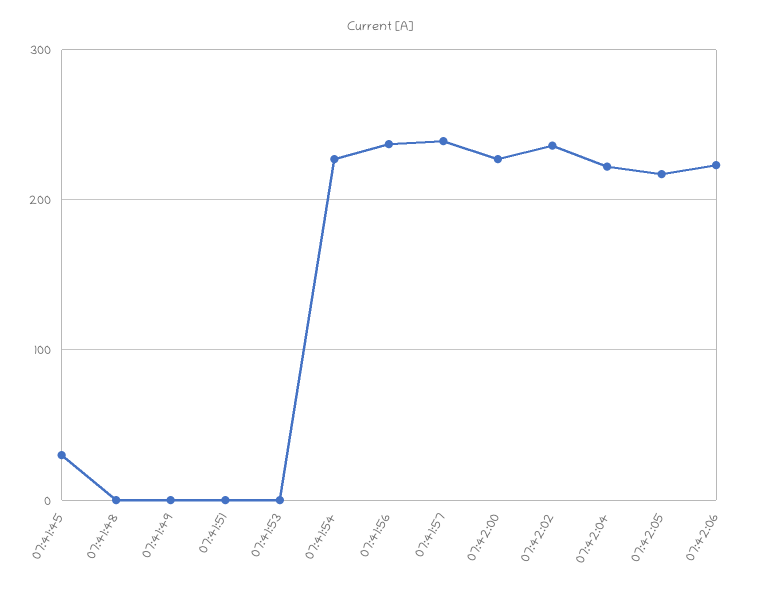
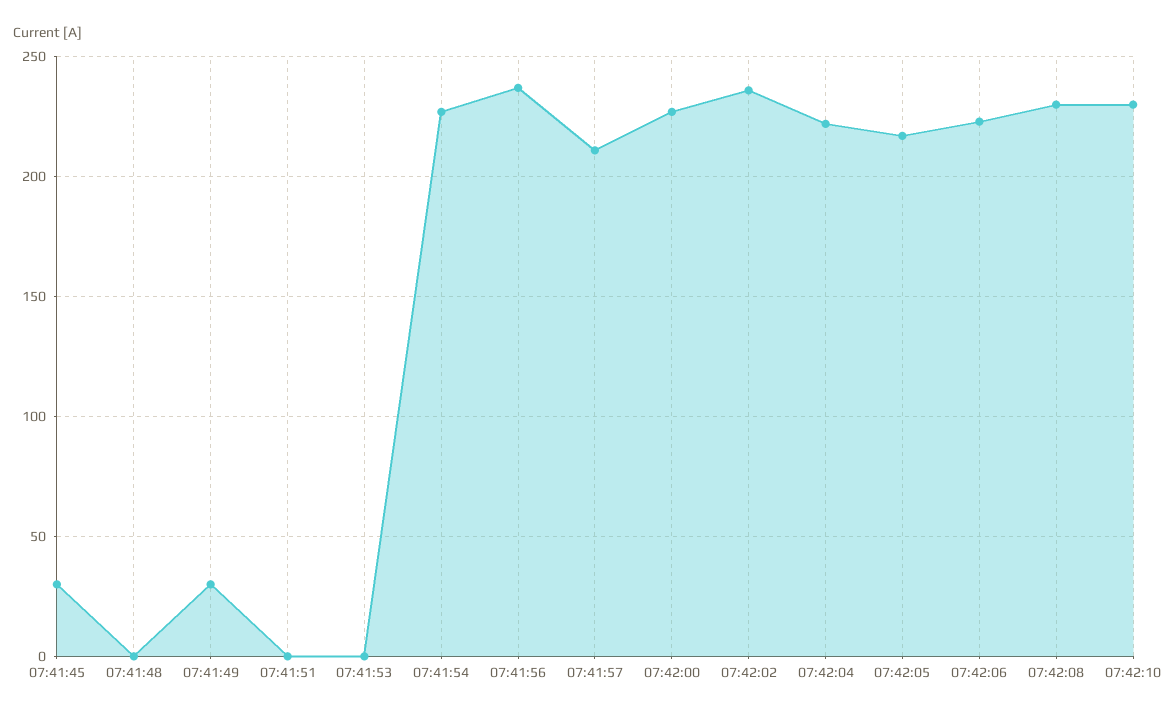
07:41:49: 0 -> 30
07:41:57: 240 -> 210
07:42:08: none -> 230
07:42:10: none -> 230

